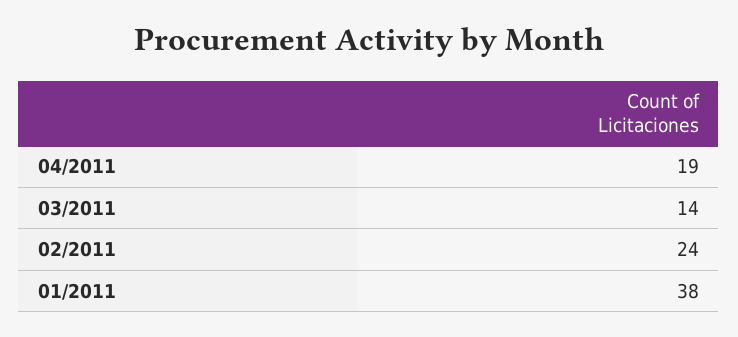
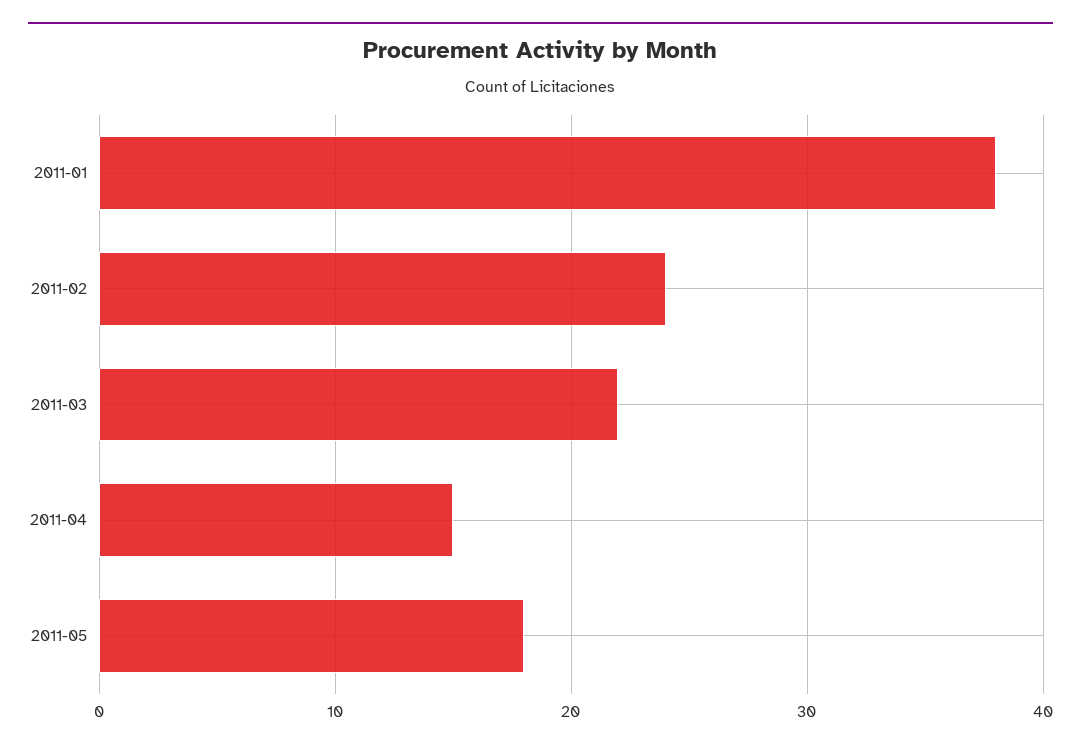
04/2011: 19 -> 15
03/2011: 14 -> 22
2011-05: none -> 18

